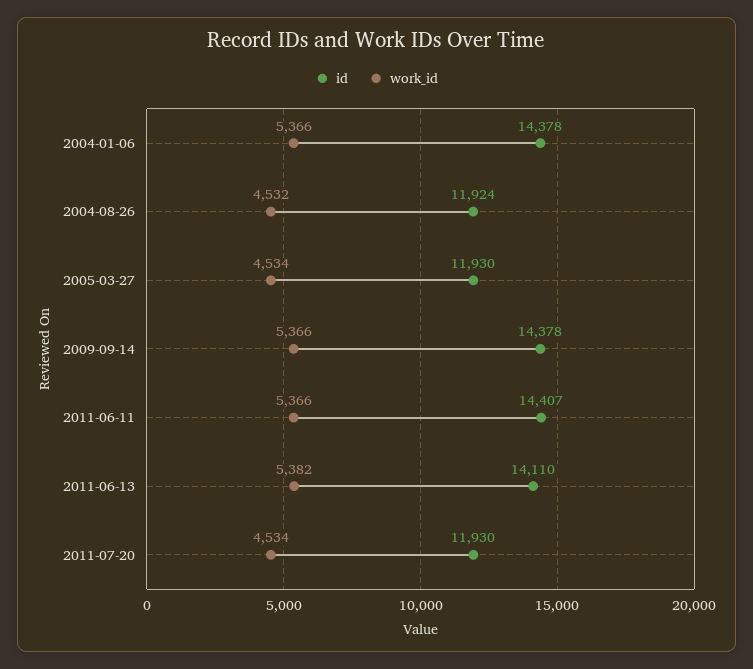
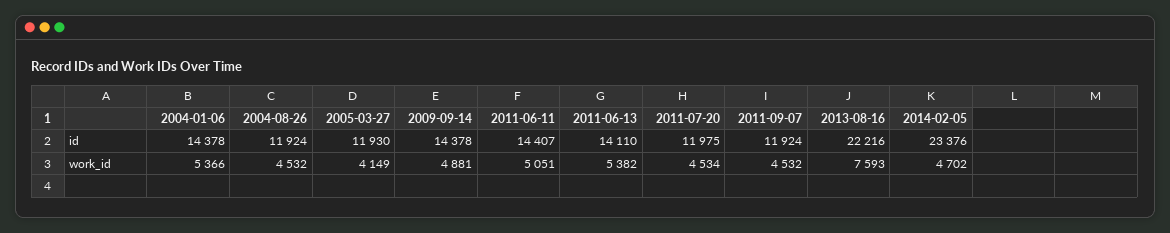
work_id, 2005-03-27: 4534 -> 4149
work_id, 2009-09-14: 5366 -> 4881
work_id, 2011-06-11: 5366 -> 5051
id, 2011-07-20: 11930 -> 11975
id, 2011-09-07: none -> 11924
id, 2013-08-16: none -> 22216
id, 2014-02-05: none -> 23376
work_id, 2011-09-07: none -> 4532
work_id, 2013-08-16: none -> 7593
work_id, 2014-02-05: none -> 4702

